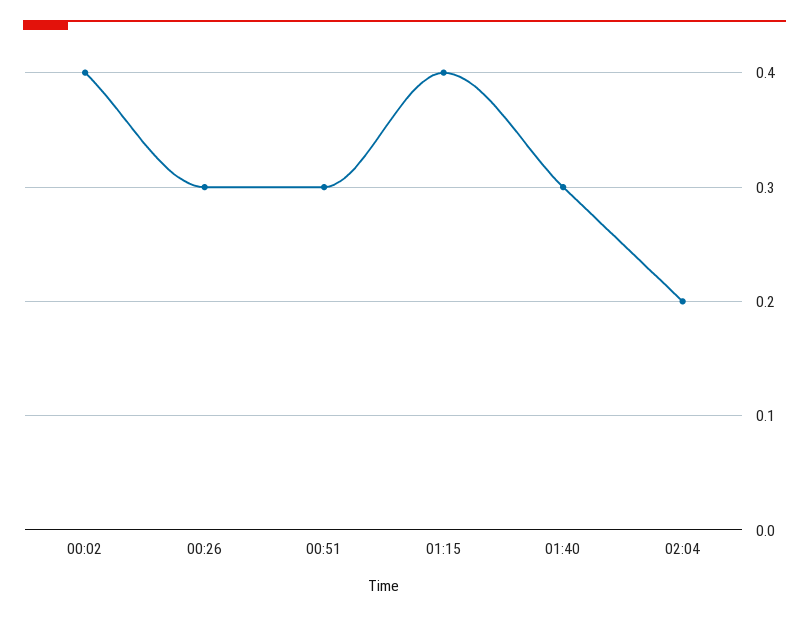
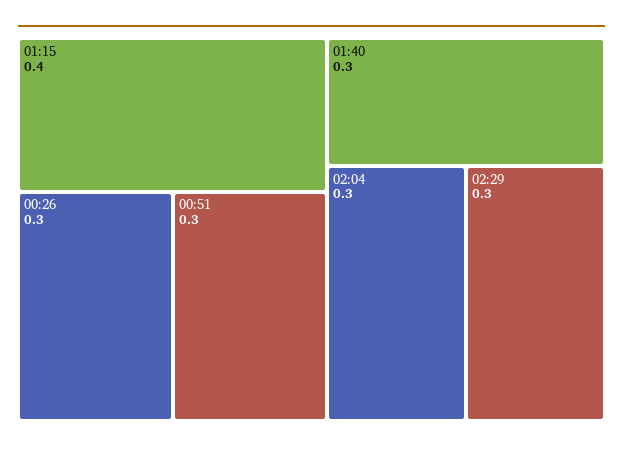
00:02: 0.4 -> none
02:04: 0.2 -> 0.3
02:29: none -> 0.3

